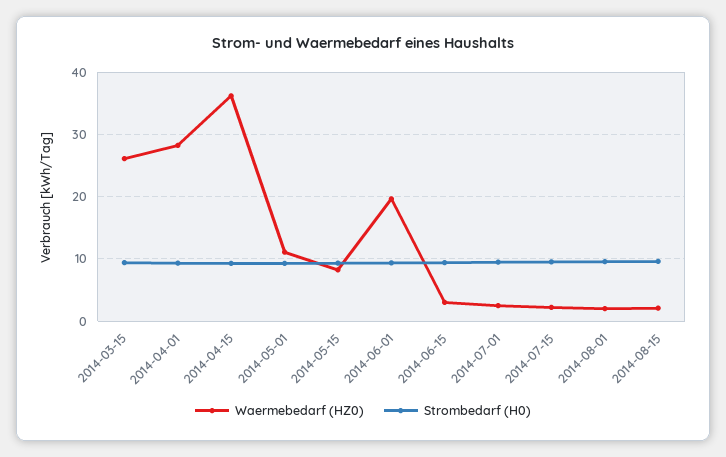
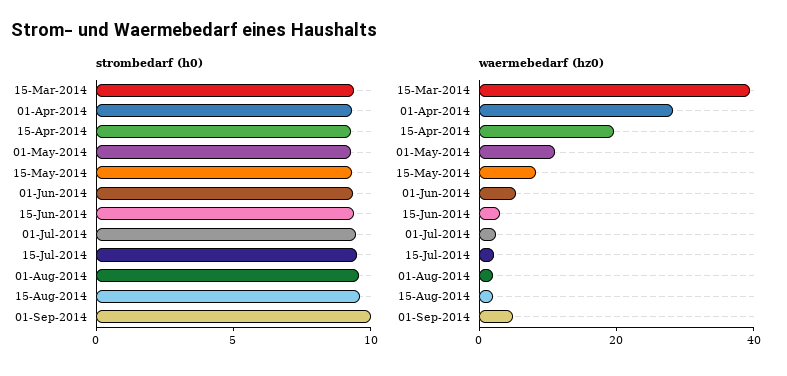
Waermebedarf (HZ0), 2014-03-15: 26 -> 40
Waermebedarf (HZ0), 2014-04-15: 36 -> 20
Waermebedarf (HZ0), 2014-06-01: 20 -> 5
Strombedarf (H0), 01-Sep-2014: none -> 10
Waermebedarf (HZ0), 01-Sep-2014: none -> 5

